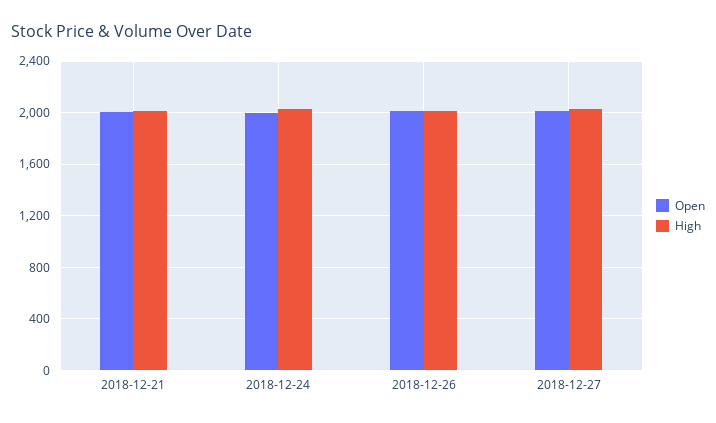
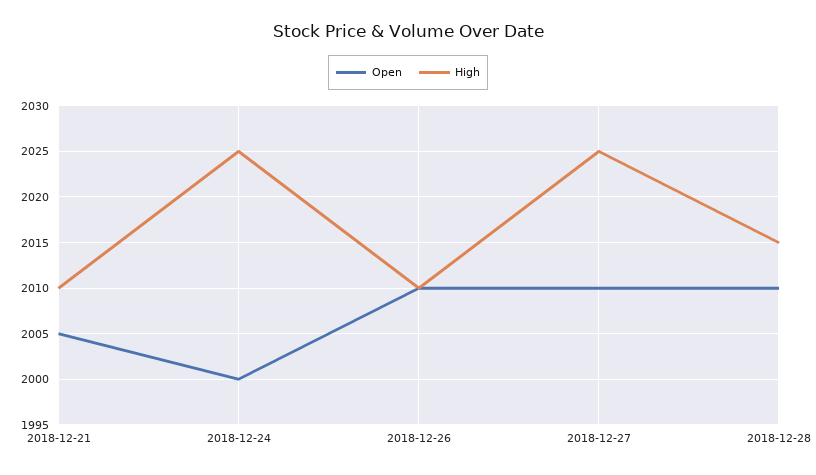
Open, 2018-12-28: none -> 2010
High, 2018-12-28: none -> 2015

